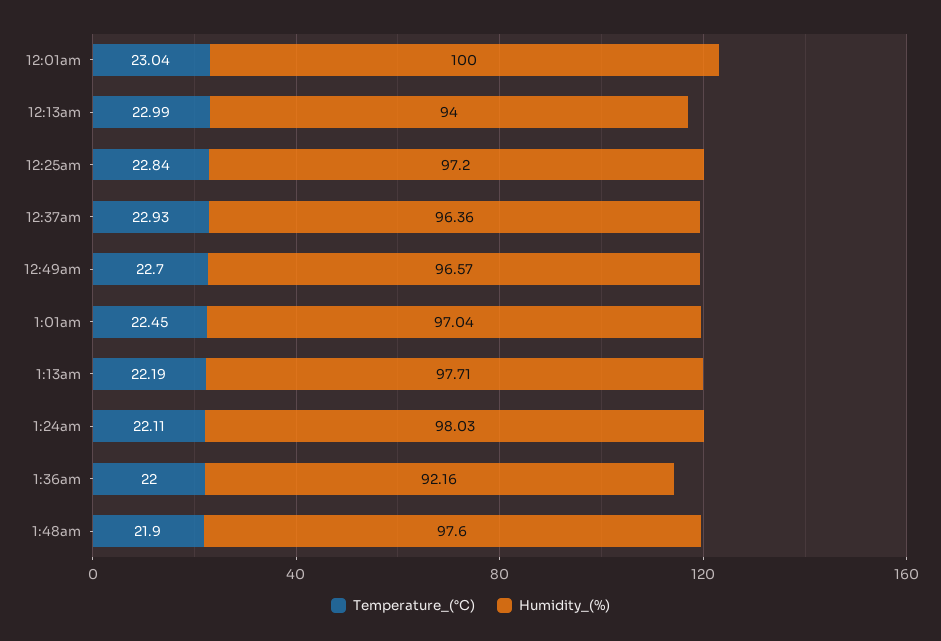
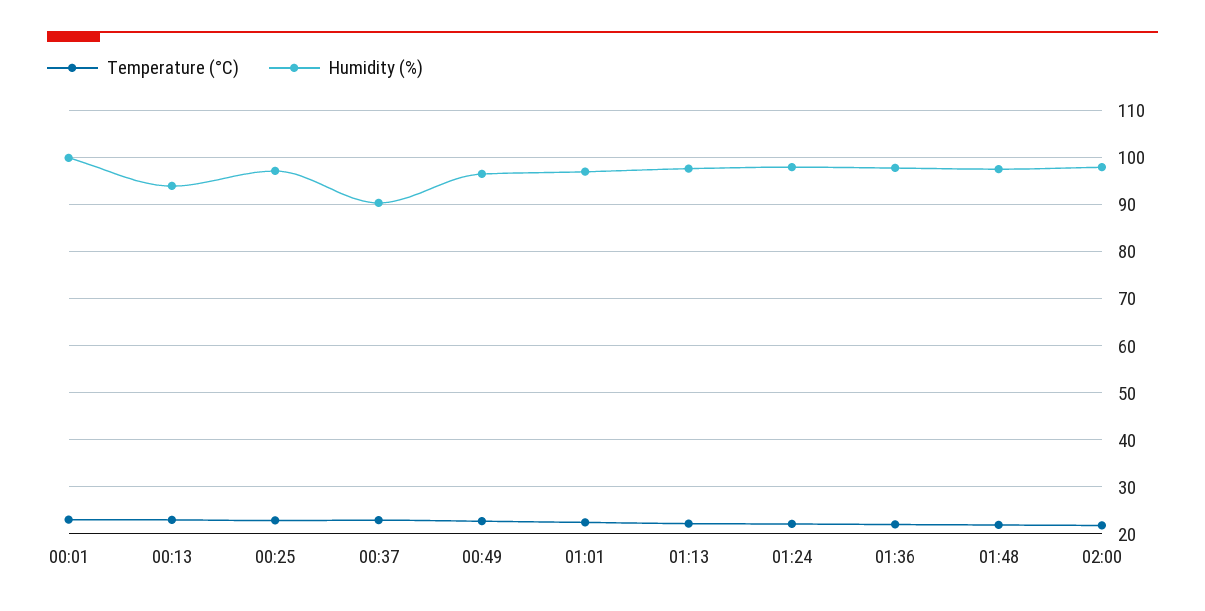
Humidity_(%), 12:37am: 96.36 -> 90
Humidity_(%), 1:36am: 92.16 -> 98
Temperature_(°C), 02:00: none -> 22
Humidity_(%), 02:00: none -> 98

